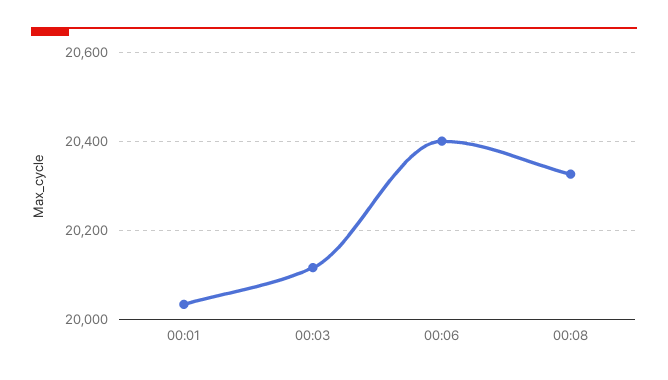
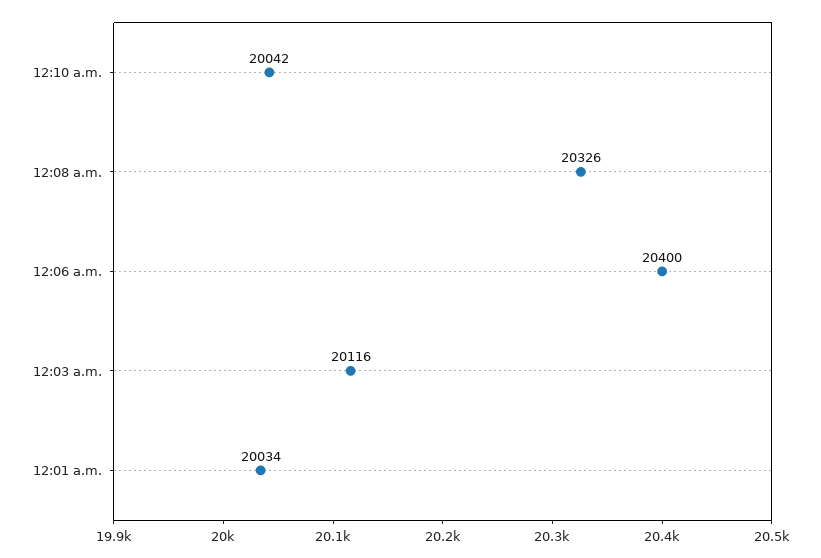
12:10 a.m.: none -> 20042

